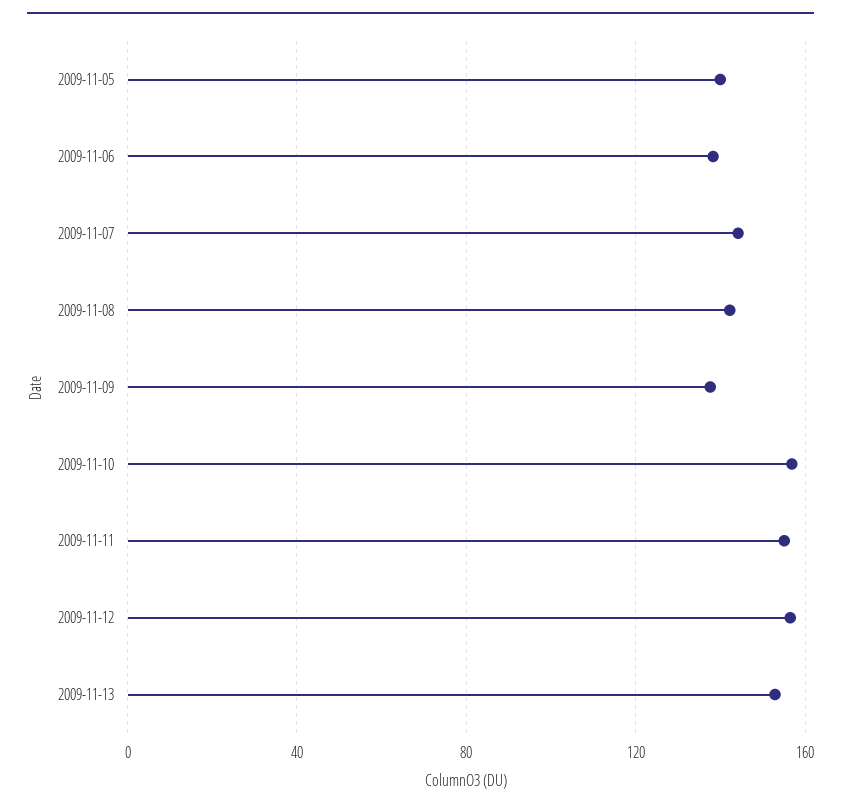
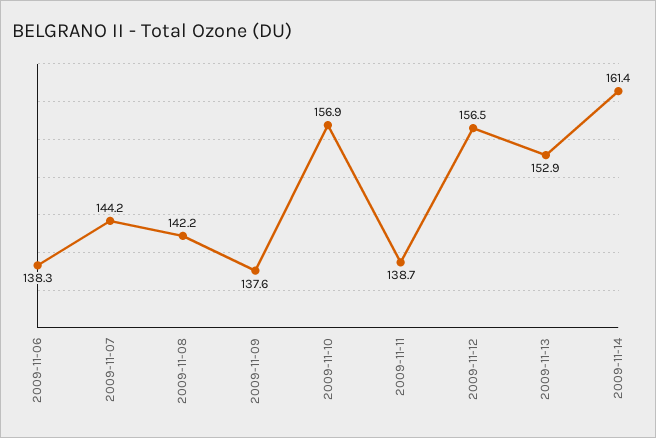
2009-11-05: 140 -> none
2009-11-11: 155 -> 138.7
2009-11-14: none -> 161.4

